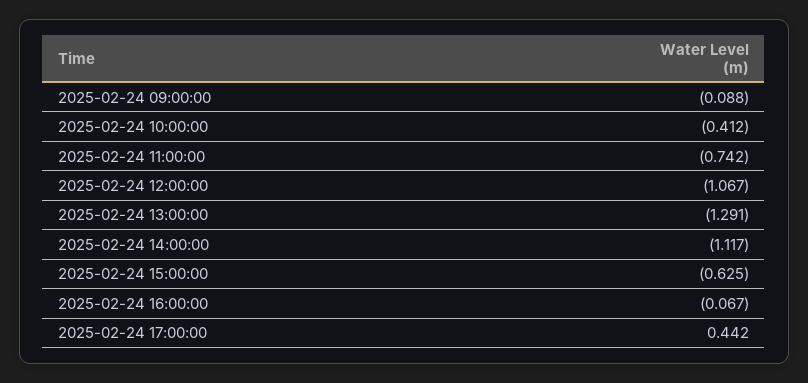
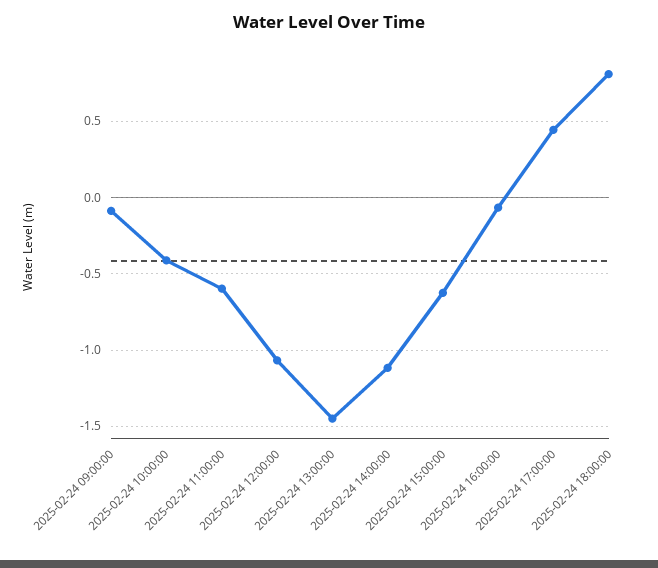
2025-02-24 11:00:00: -0.742 -> -0.6
2025-02-24 13:00:00: -1.291 -> -1.45
2025-02-24 18:00:00: none -> 0.8

